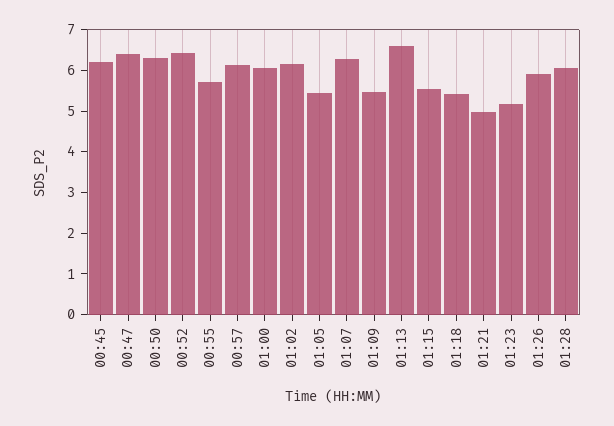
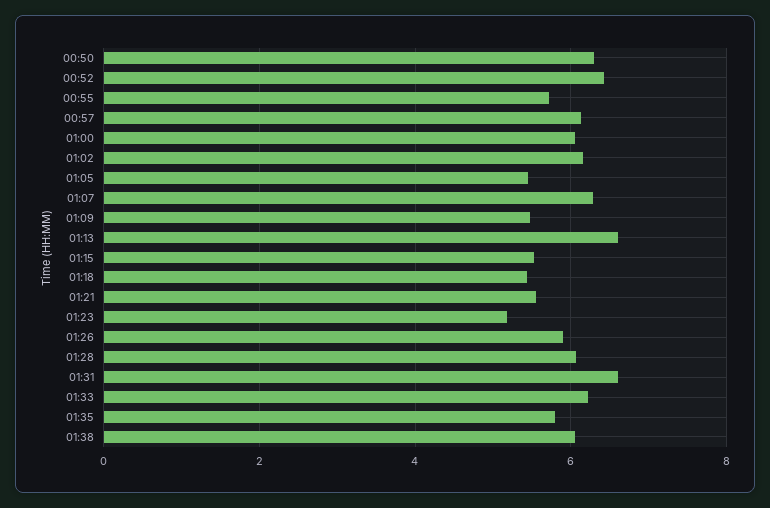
00:45: 6.2 -> none
00:47: 6.4 -> none
01:21: 5 -> 5.6
01:31: none -> 6.6
01:33: none -> 6.2
01:35: none -> 5.8
01:38: none -> 6

